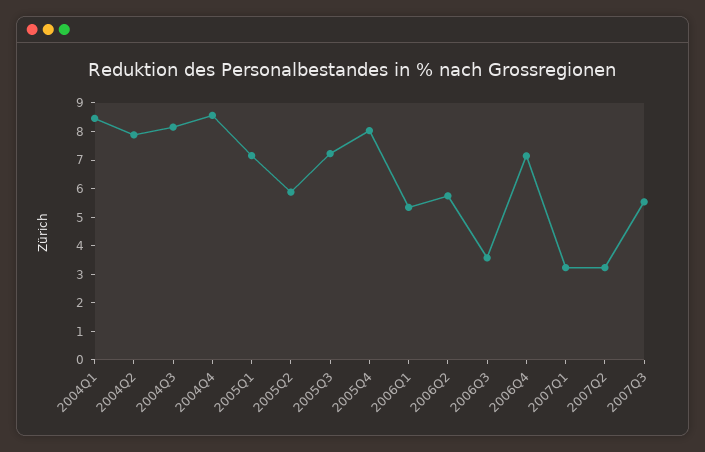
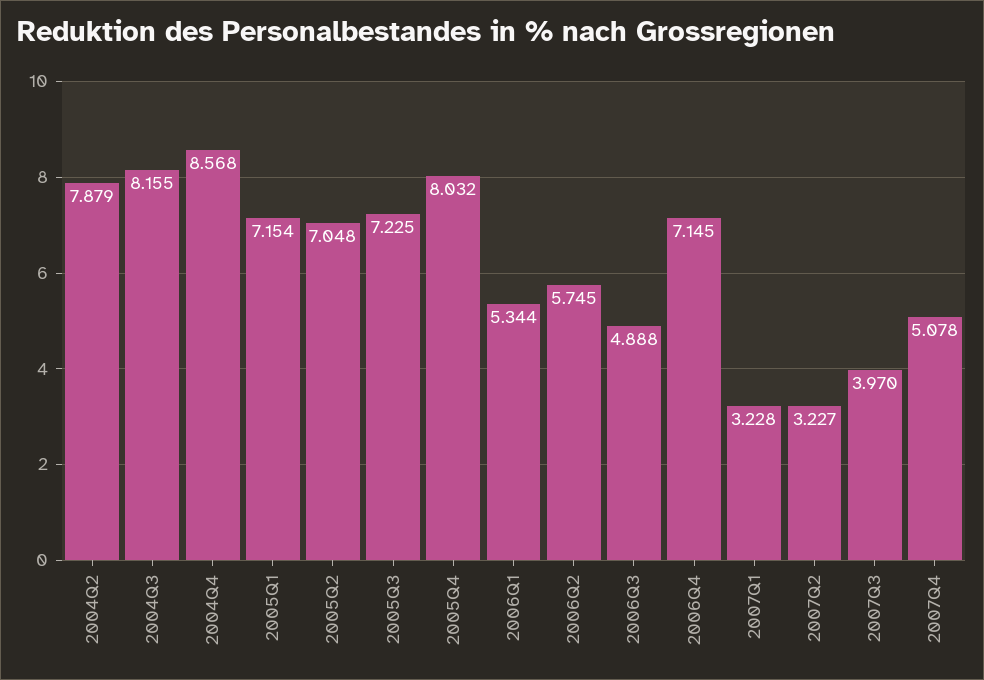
2004Q1: 8.5 -> none
2005Q2: 6 -> 7.048
2006Q3: 3.5 -> 4.888
2007Q3: 5.5 -> 3.97
2007Q4: none -> 5.078

